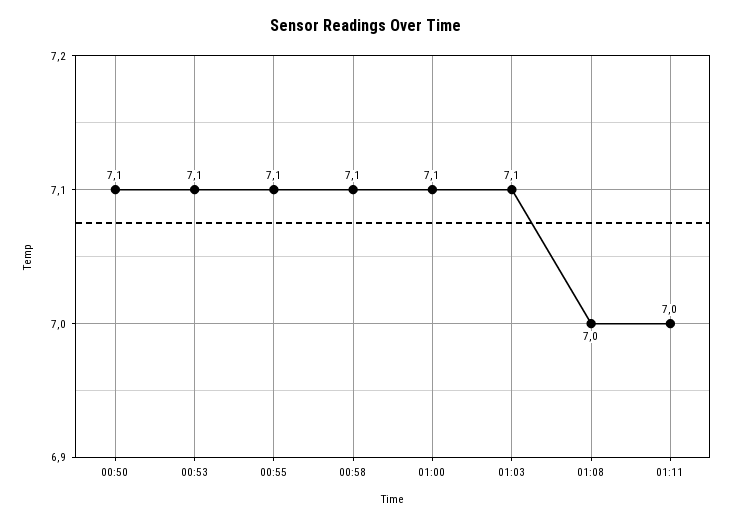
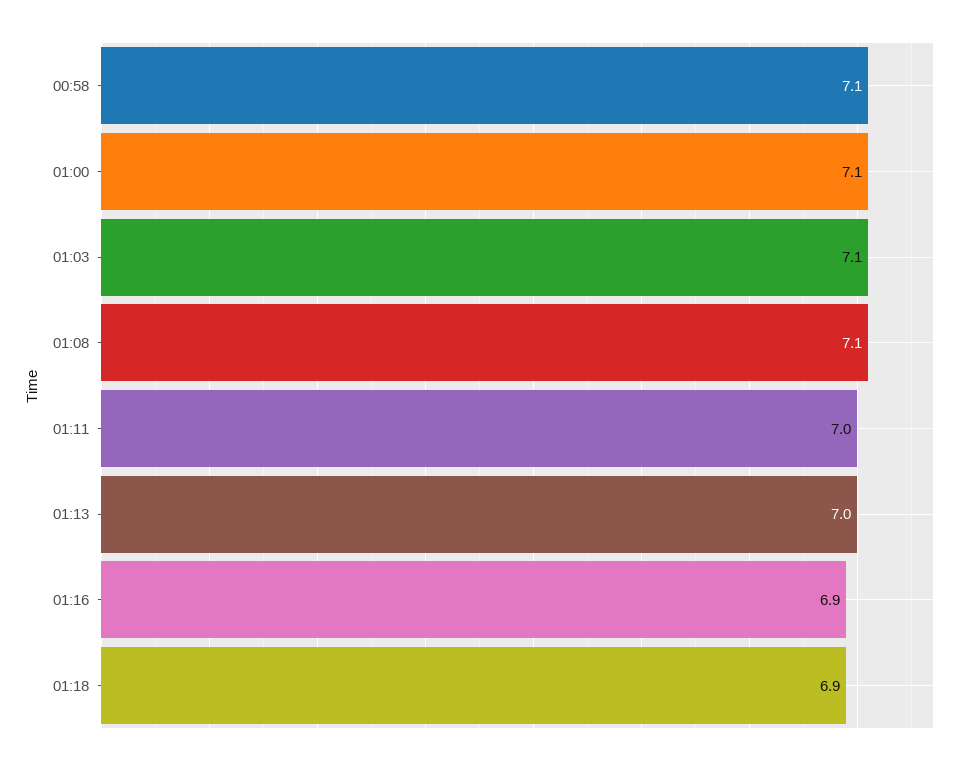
00:50: 7.1 -> none
00:53: 7.1 -> none
00:55: 7.1 -> none
01:08: 7 -> 7.1
01:13: none -> 7
01:16: none -> 6.9
01:18: none -> 6.9

